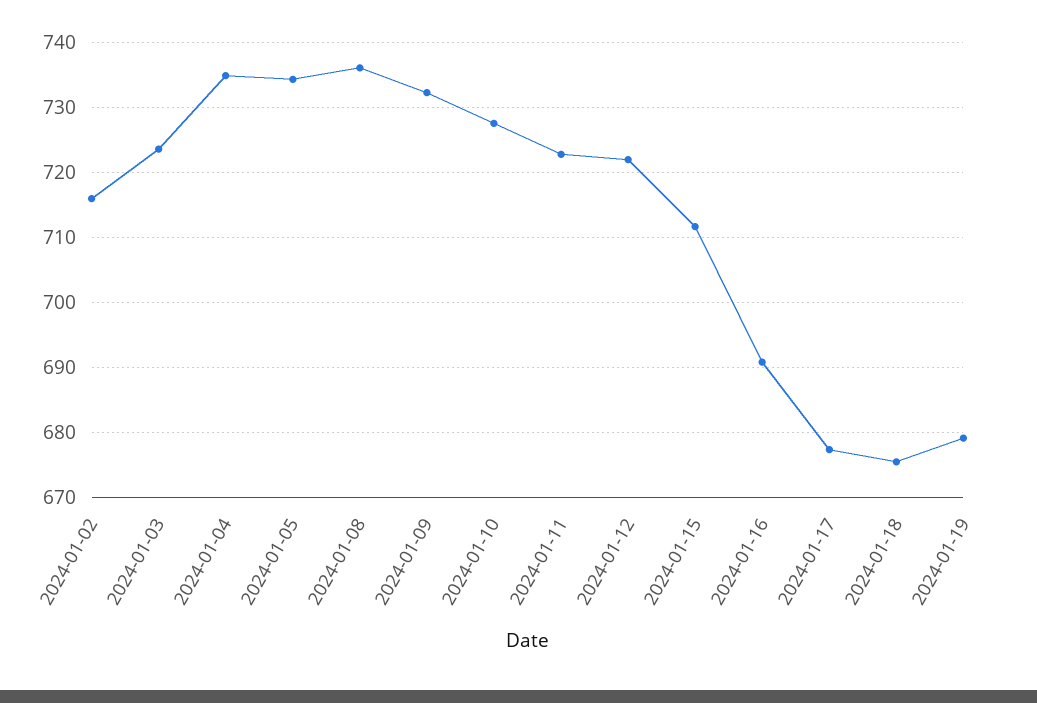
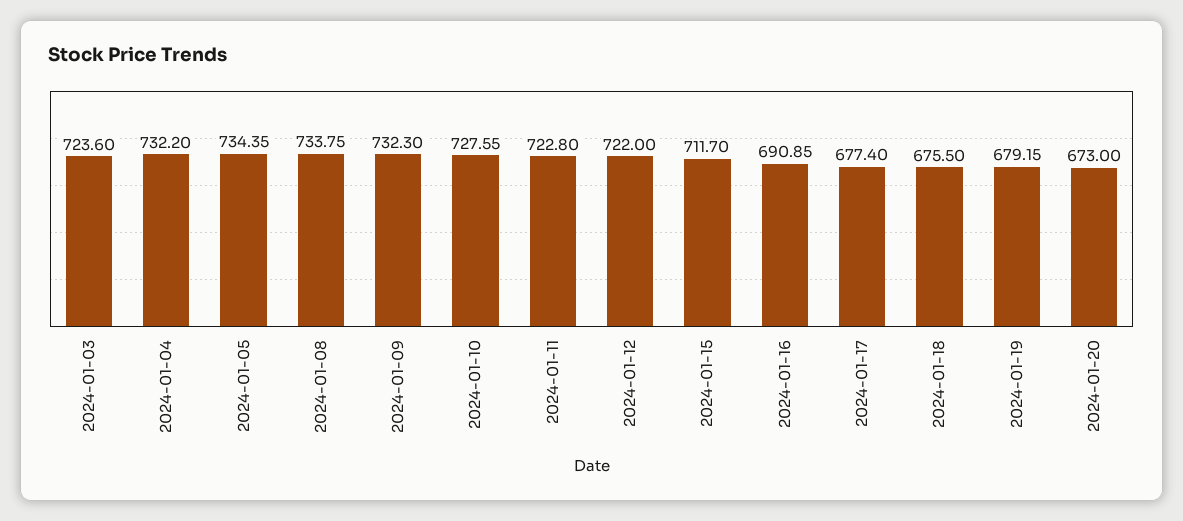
2024-01-02: 716 -> none
2024-01-04: 735 -> 732.2
2024-01-08: 736 -> 733.75
2024-01-20: none -> 673

